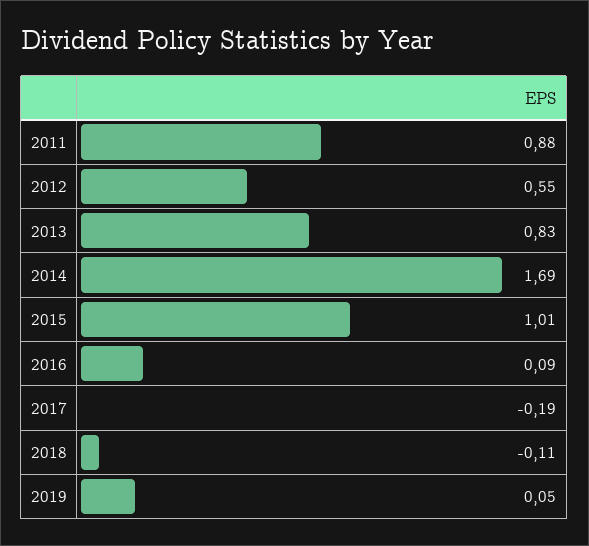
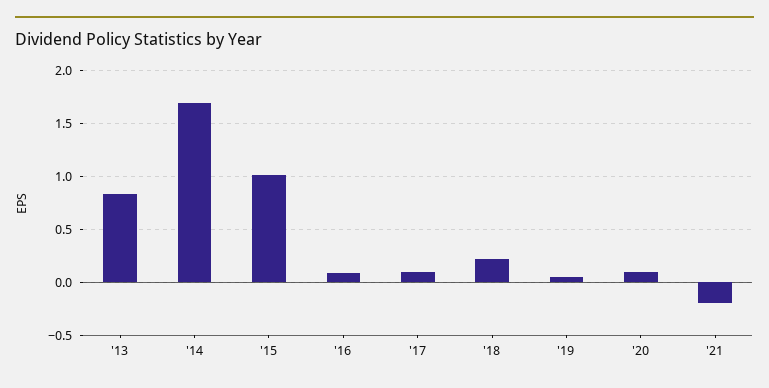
2011: 0.88 -> none
2012: 0.55 -> none
2017: -0.19 -> 0.1
2018: -0.11 -> 0.2
'20: none -> 0.1
'21: none -> -0.2

